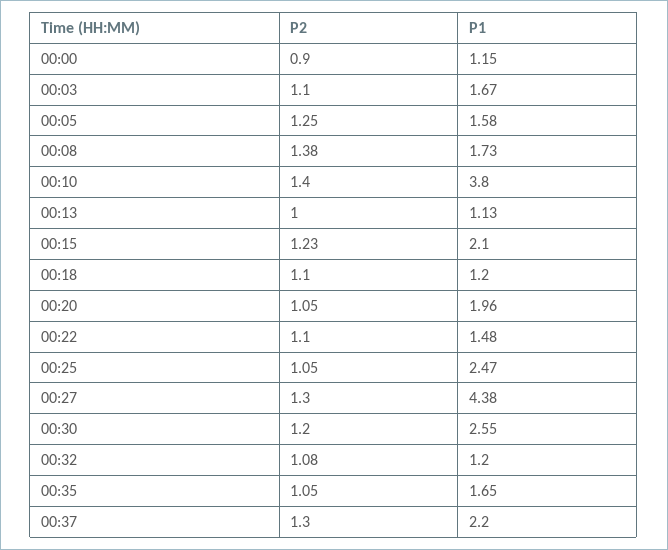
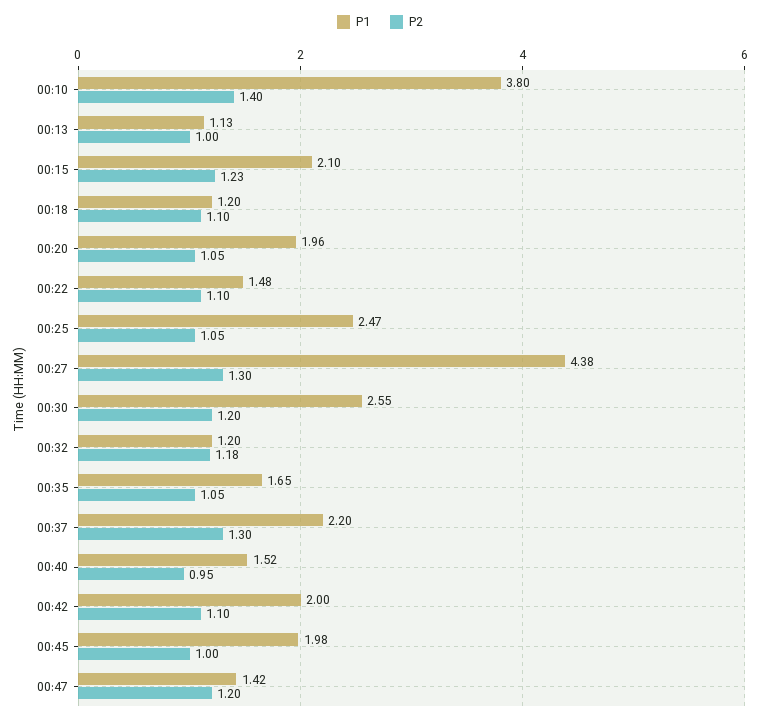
P2, 00:00: 0.9 -> none
P1, 00:00: 1.15 -> none
P2, 00:03: 1.1 -> none
P1, 00:03: 1.67 -> none
P2, 00:05: 1.25 -> none
P1, 00:05: 1.58 -> none
P2, 00:08: 1.38 -> none
P1, 00:08: 1.73 -> none
P2, 00:32: 1.08 -> 1.18
P1, 00:40: none -> 1.52
P2, 00:40: none -> 0.95
P1, 00:42: none -> 2
P2, 00:42: none -> 1.1
P1, 00:45: none -> 1.98
P2, 00:45: none -> 1
P1, 00:47: none -> 1.42
P2, 00:47: none -> 1.2

